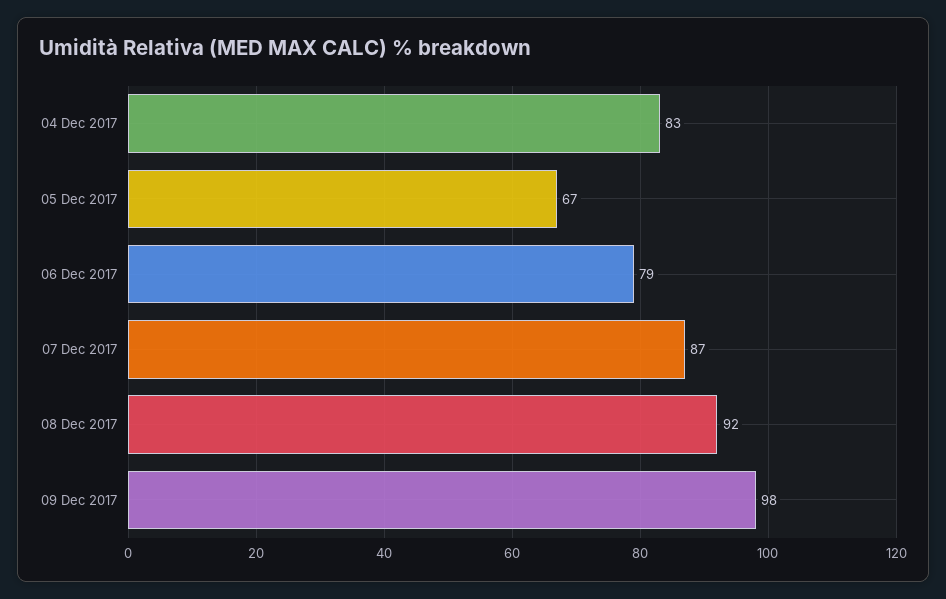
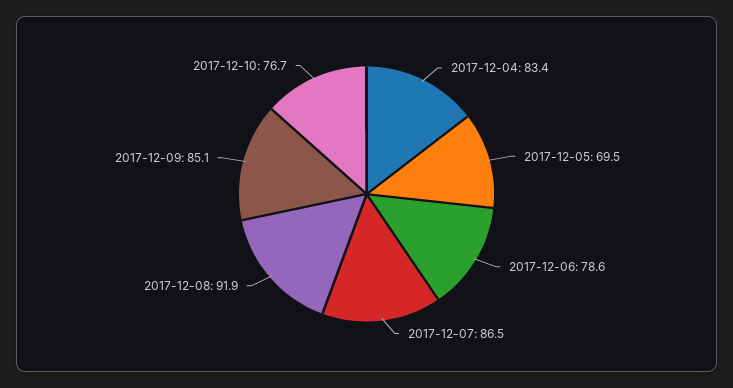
05 Dec 2017: 67 -> 69.5
09 Dec 2017: 98 -> 85.1
2017-12-10: none -> 76.7

